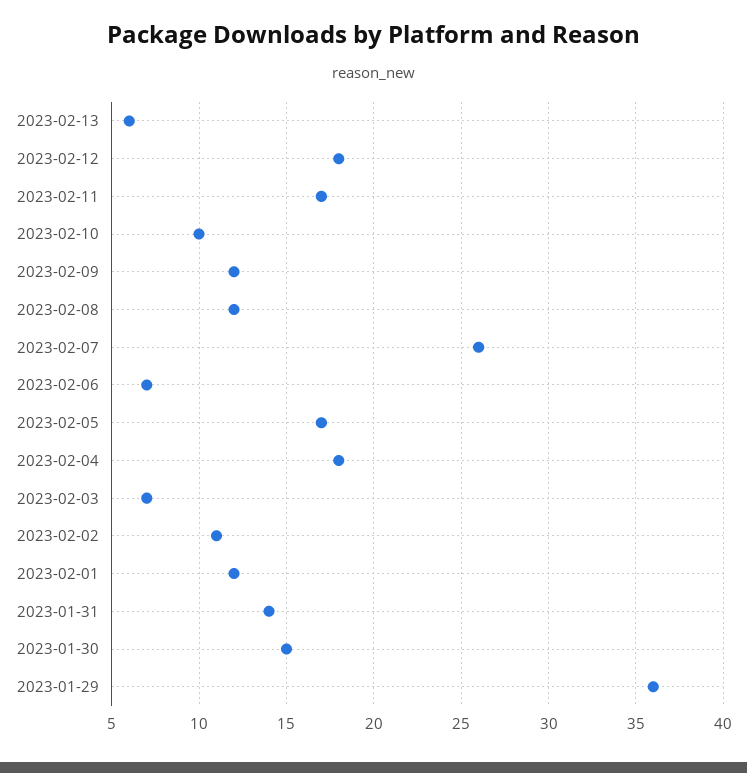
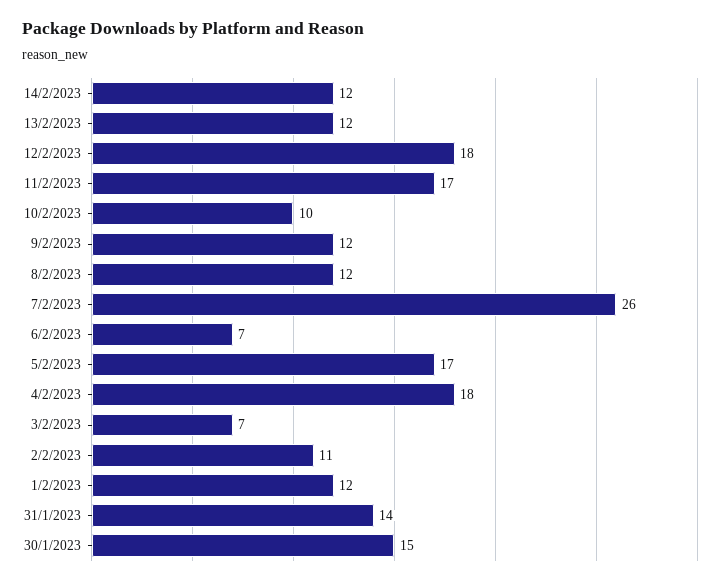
2023-02-13: 6 -> 12
2023-01-29: 36 -> none
14/2/2023: none -> 12

